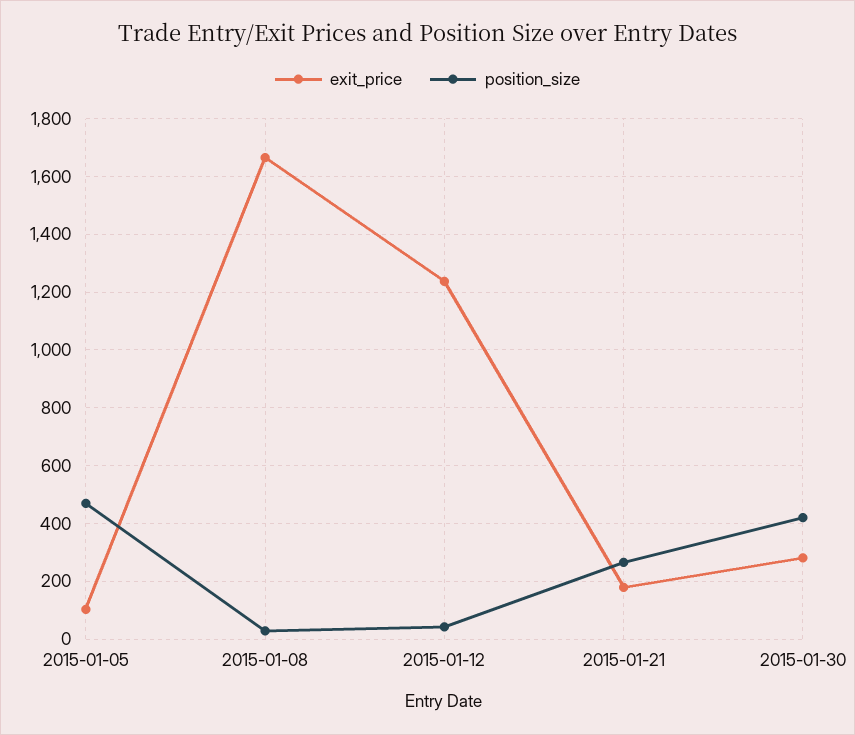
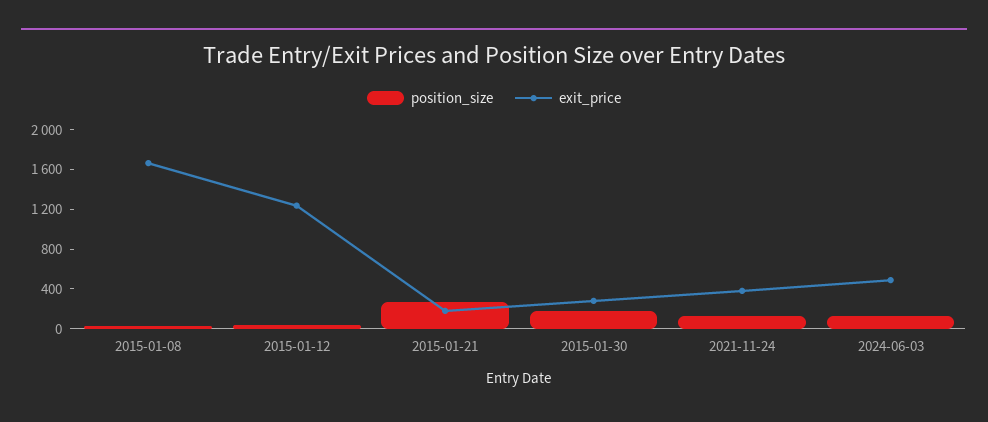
exit_price, 2015-01-05: 100 -> none
position_size, 2015-01-05: 475 -> none
position_size, 2015-01-30: 425 -> 200
position_size, 2021-11-24: none -> 100
exit_price, 2021-11-24: none -> 400
position_size, 2024-06-03: none -> 100
exit_price, 2024-06-03: none -> 500

